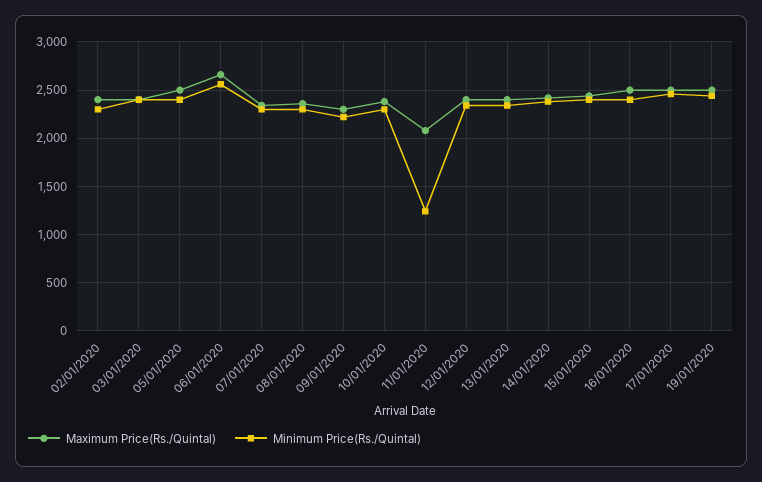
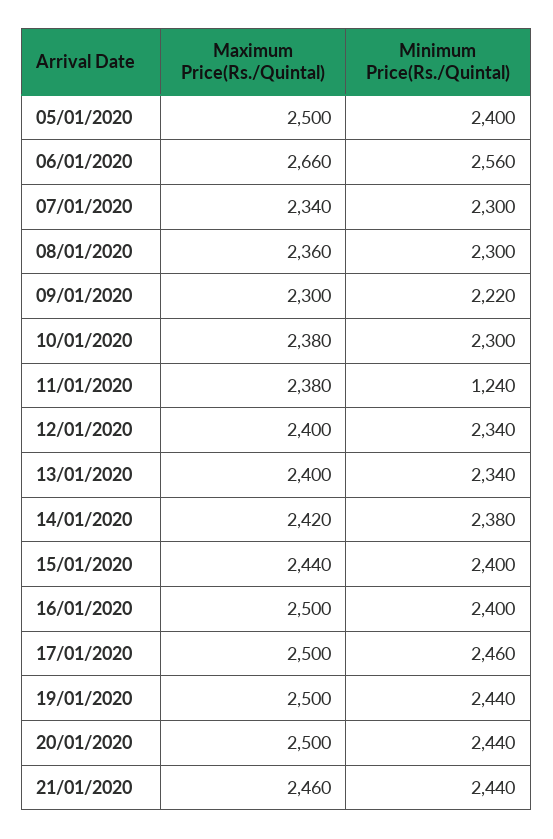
Maximum Price(Rs./Quintal), 02/01/2020: 2400 -> none
Minimum Price(Rs./Quintal), 02/01/2020: 2300 -> none
Maximum Price(Rs./Quintal), 03/01/2020: 2400 -> none
Minimum Price(Rs./Quintal), 03/01/2020: 2400 -> none
Maximum Price(Rs./Quintal), 11/01/2020: 2100 -> 2380
Maximum Price(Rs./Quintal), 20/01/2020: none -> 2500
Minimum Price(Rs./Quintal), 20/01/2020: none -> 2440
Maximum Price(Rs./Quintal), 21/01/2020: none -> 2460
Minimum Price(Rs./Quintal), 21/01/2020: none -> 2440

